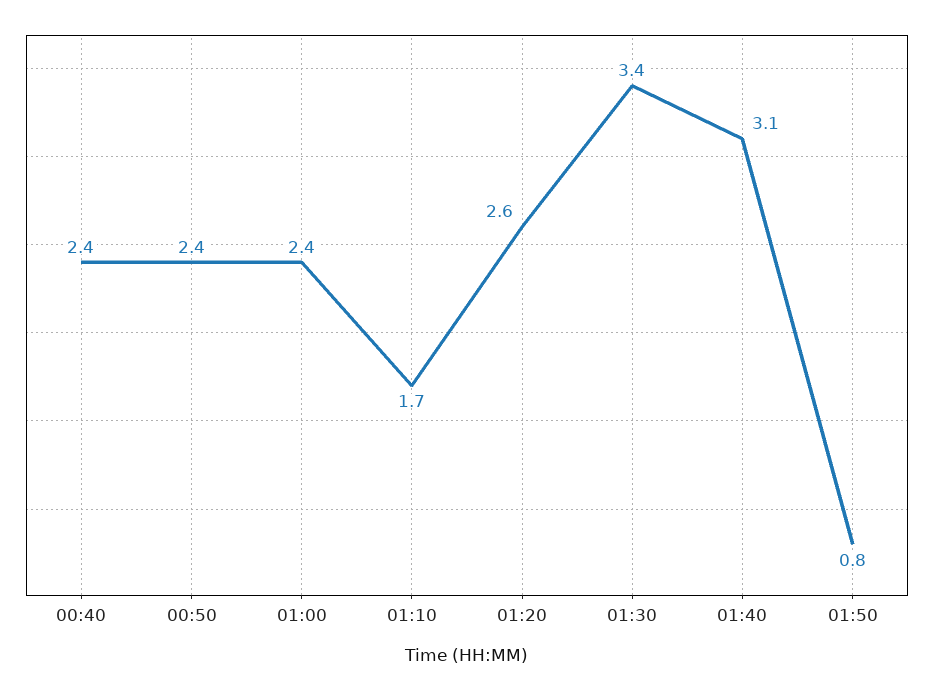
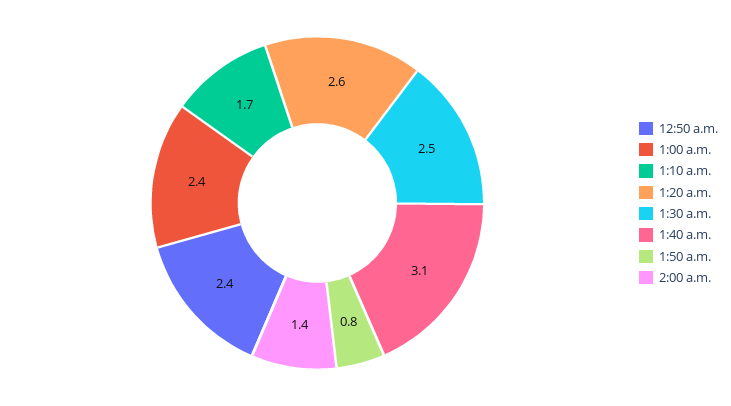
00:40: 2.4 -> none
01:30: 3.4 -> 2.5
2:00 a.m.: none -> 1.4

